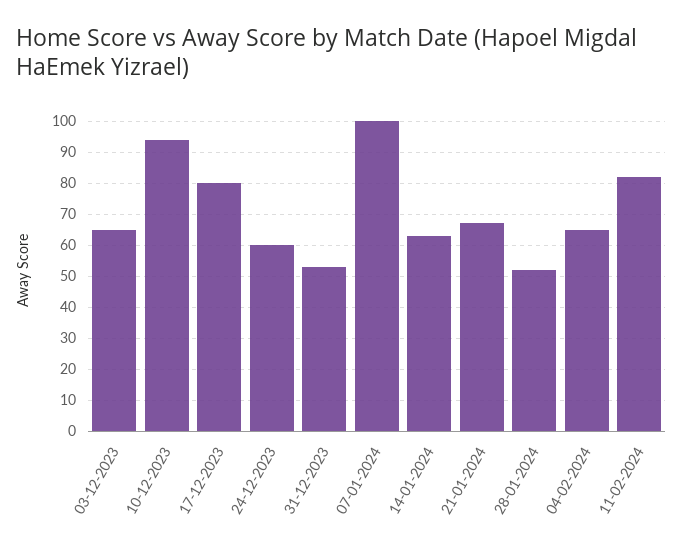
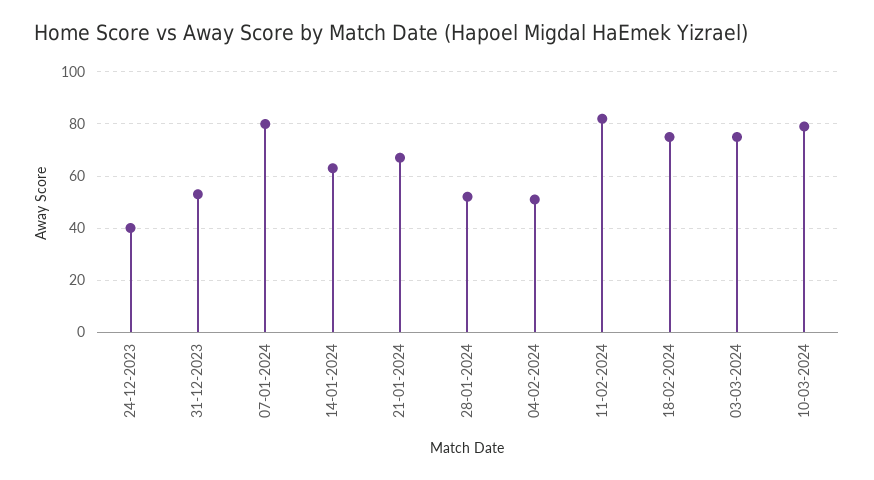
03-12-2023: 65 -> none
10-12-2023: 95 -> none
17-12-2023: 80 -> none
24-12-2023: 60 -> 40
07-01-2024: 100 -> 80
04-02-2024: 65 -> 50
18-02-2024: none -> 75
03-03-2024: none -> 75
10-03-2024: none -> 80

